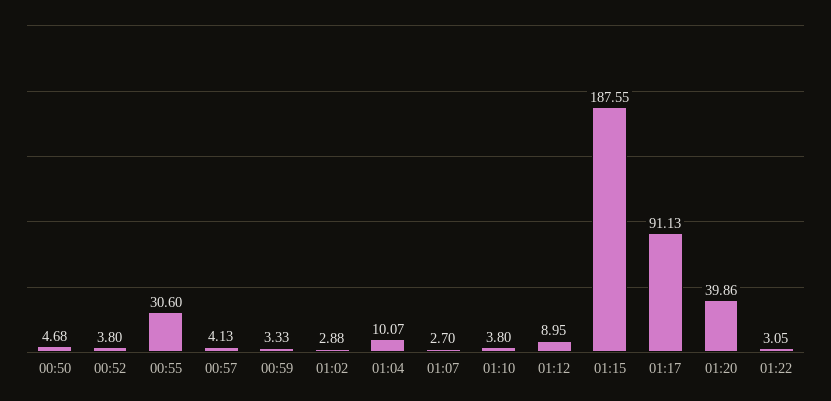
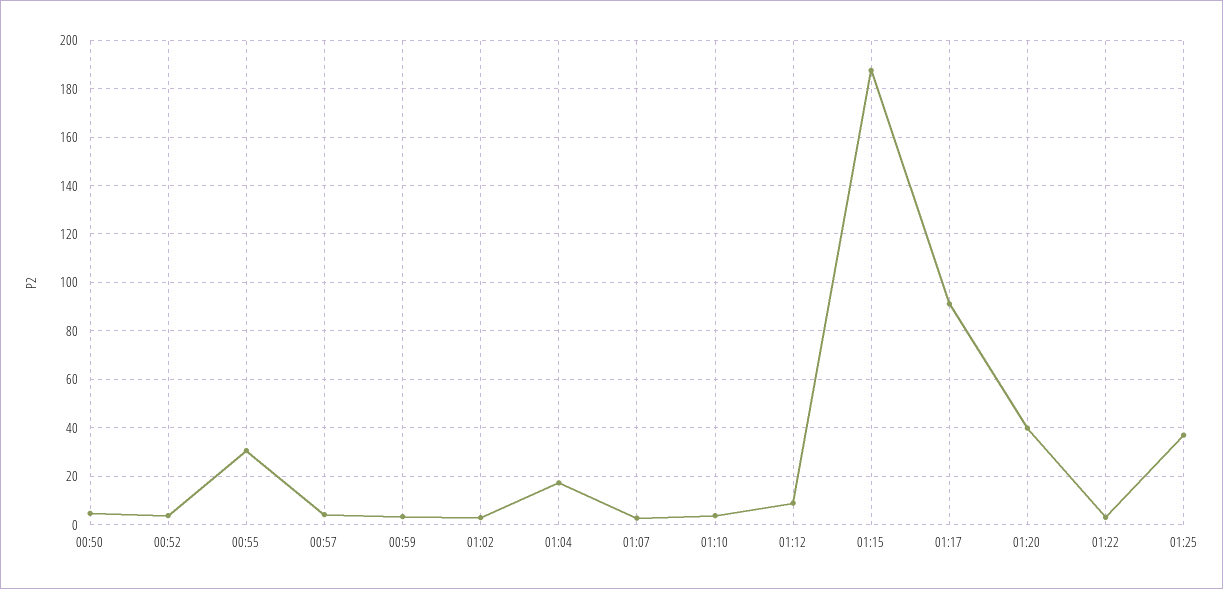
01:04: 10.07 -> 17.5
01:25: none -> 37.5

